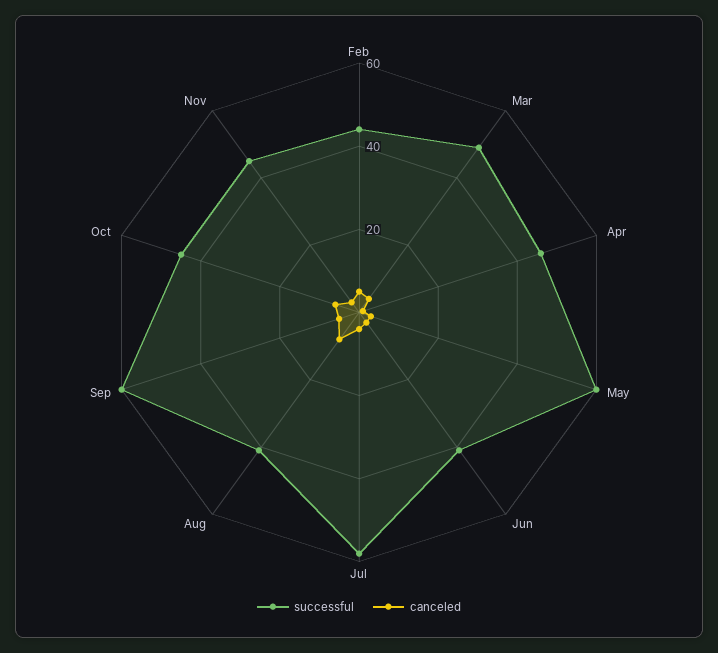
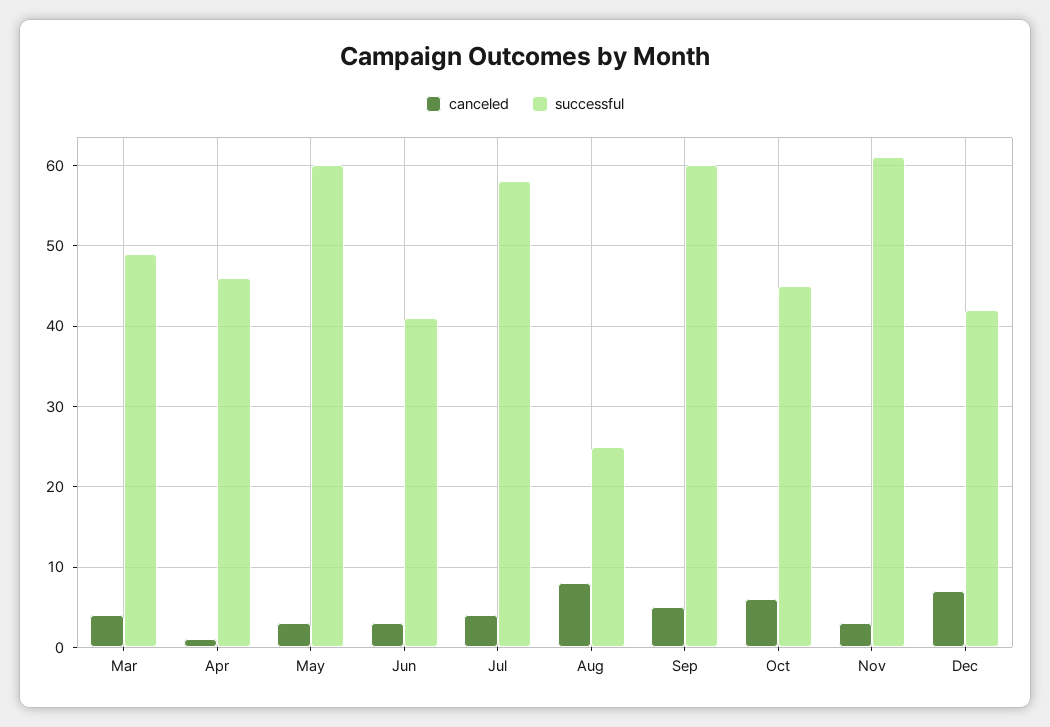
successful, Feb: 45 -> none
canceled, Feb: 5 -> none
successful, Aug: 40 -> 25
successful, Nov: 45 -> 61
canceled, Dec: none -> 7
successful, Dec: none -> 42

